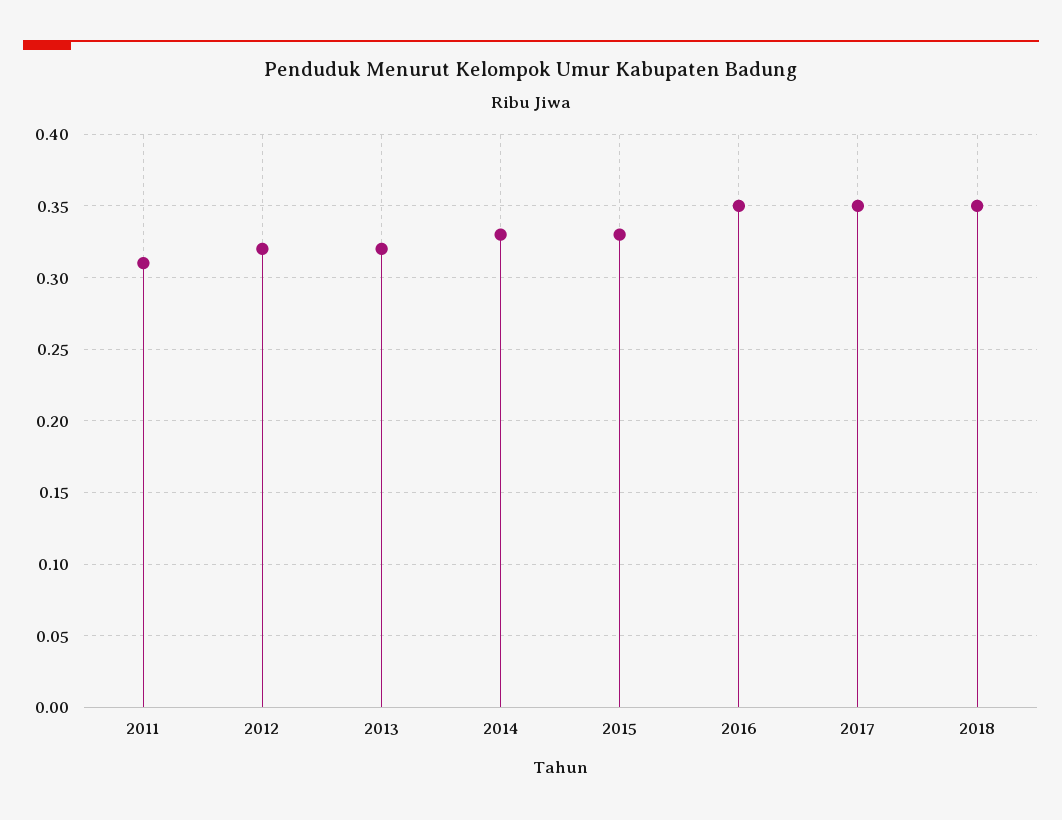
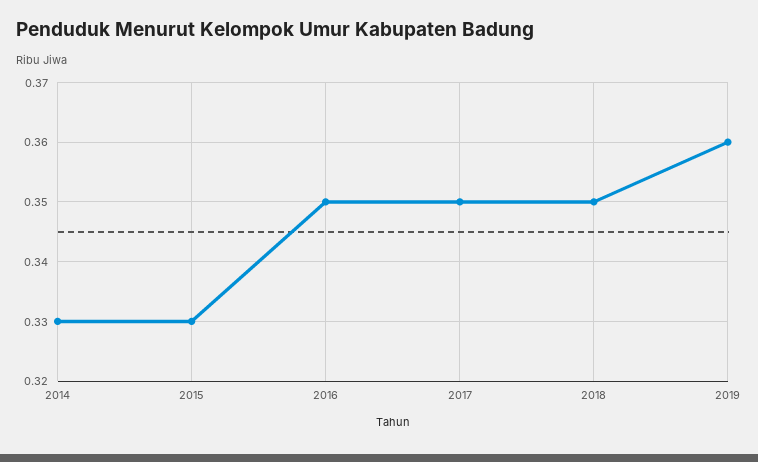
2011: 0.31 -> none
2012: 0.32 -> none
2013: 0.32 -> none
2019: none -> 0.36

